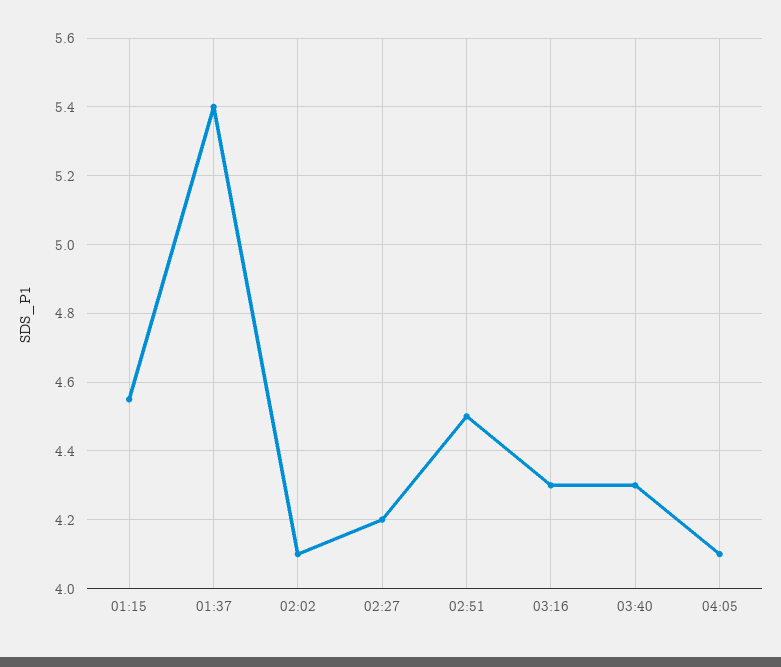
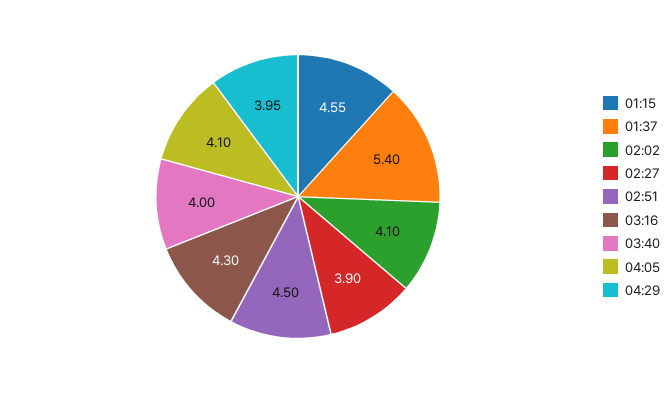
02:27: 4.2 -> 3.9
03:40: 4.3 -> 4
04:29: none -> 3.95

